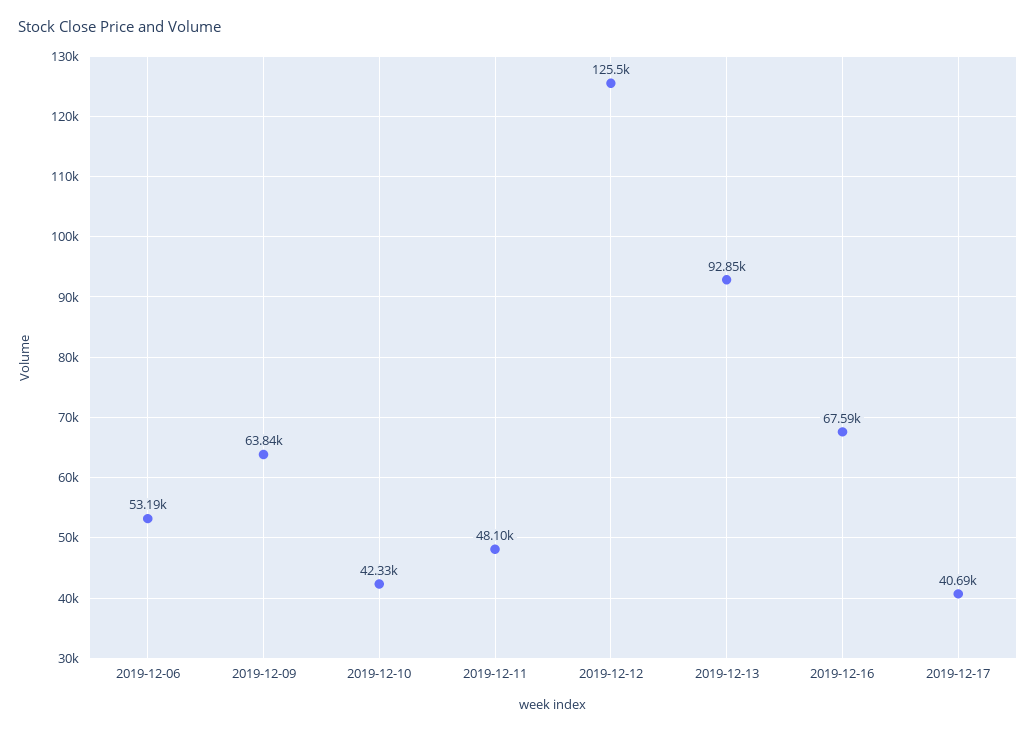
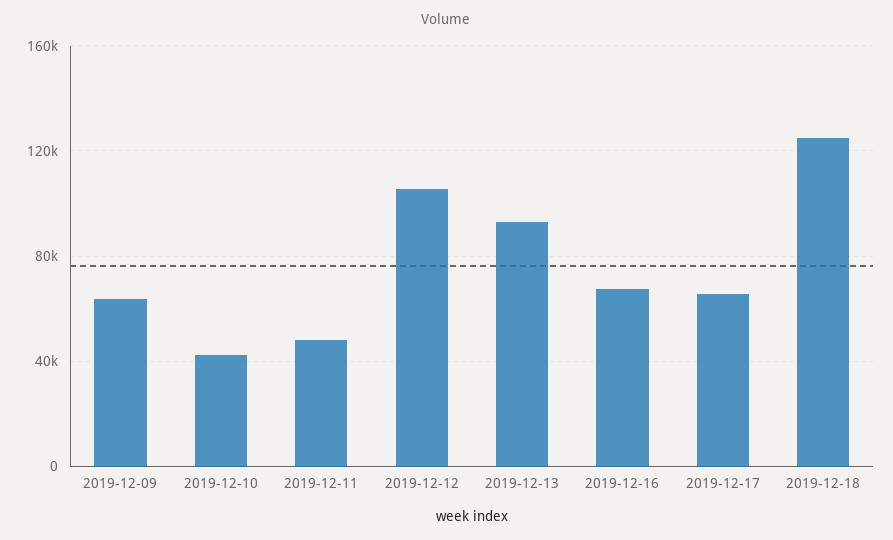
2019-12-06: 53190 -> none
2019-12-12: 125500 -> 105000
2019-12-17: 40690 -> 65000
2019-12-18: none -> 125000

